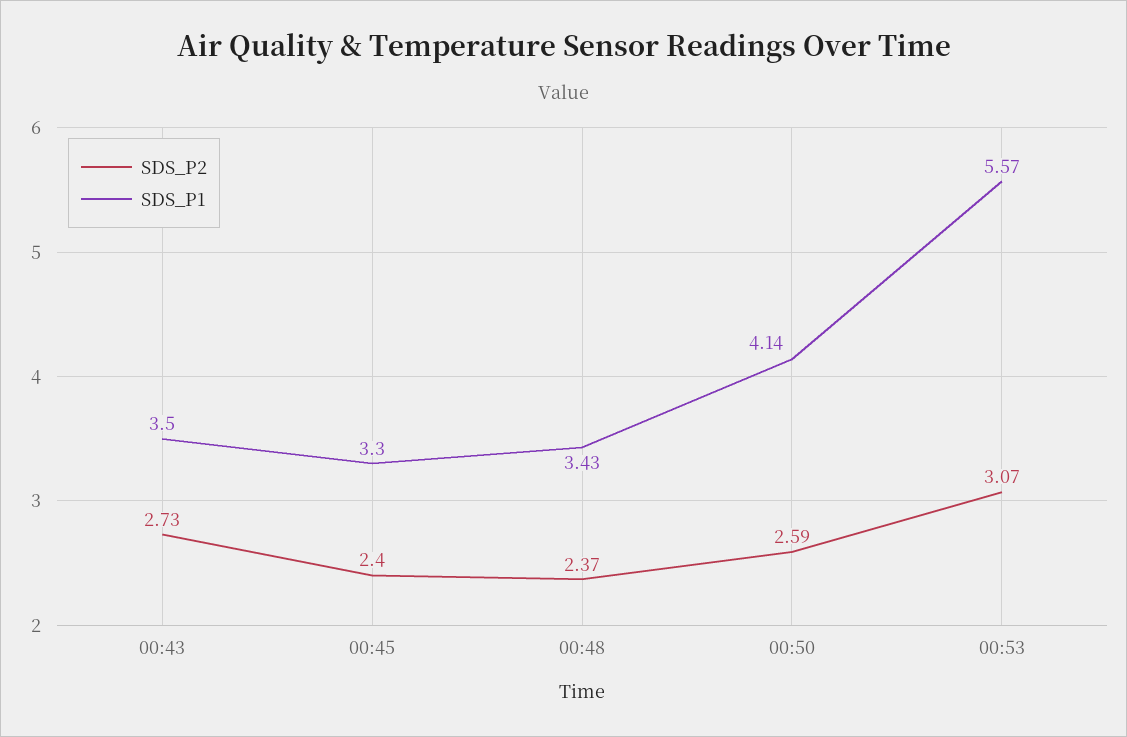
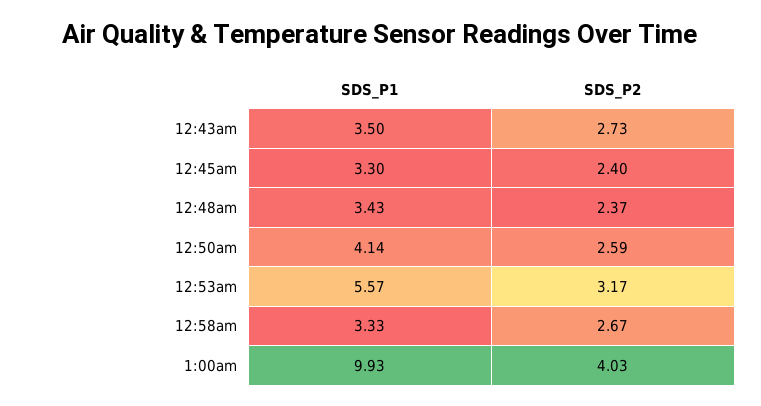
SDS_P2, 00:53: 3.07 -> 3.17
SDS_P1, 12:58am: none -> 3.33
SDS_P2, 12:58am: none -> 2.67
SDS_P1, 1:00am: none -> 9.93
SDS_P2, 1:00am: none -> 4.03

